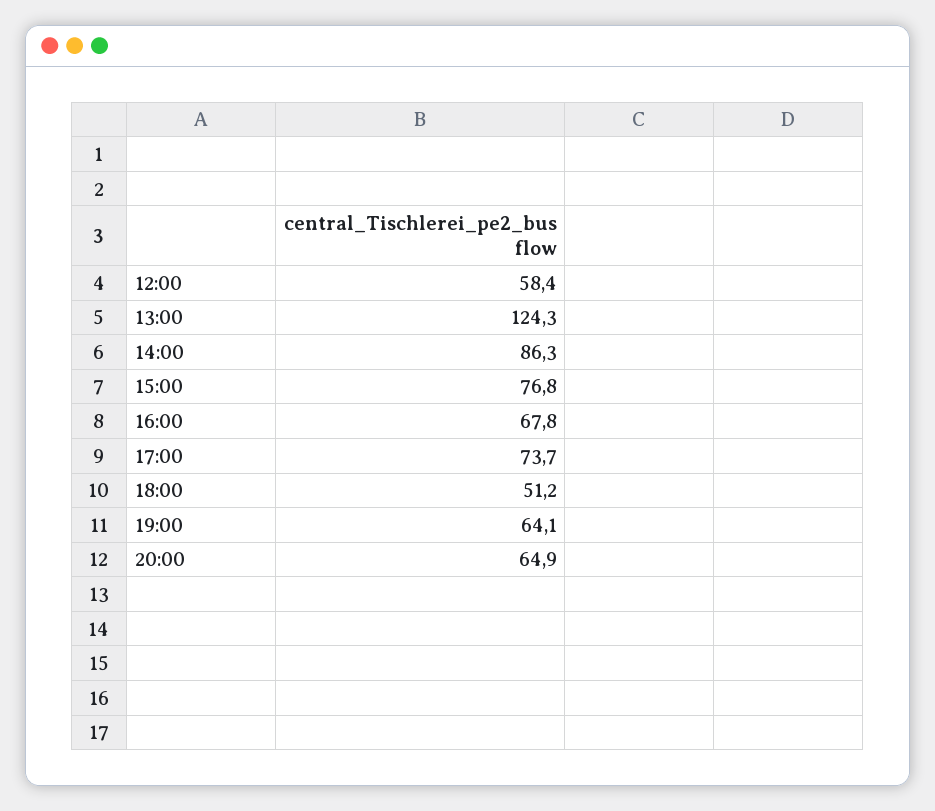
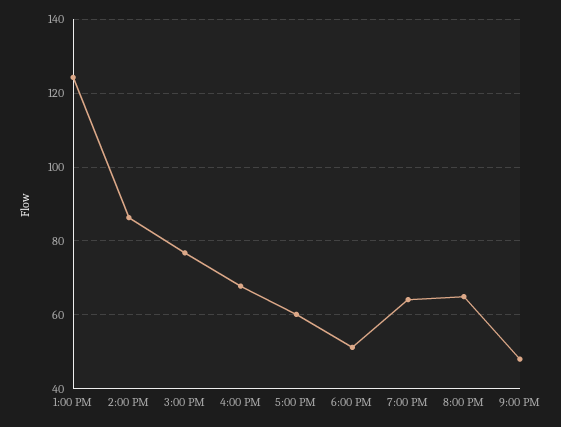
12:00: 58.4 -> none
17:00: 73.7 -> 60
9:00 PM: none -> 48

